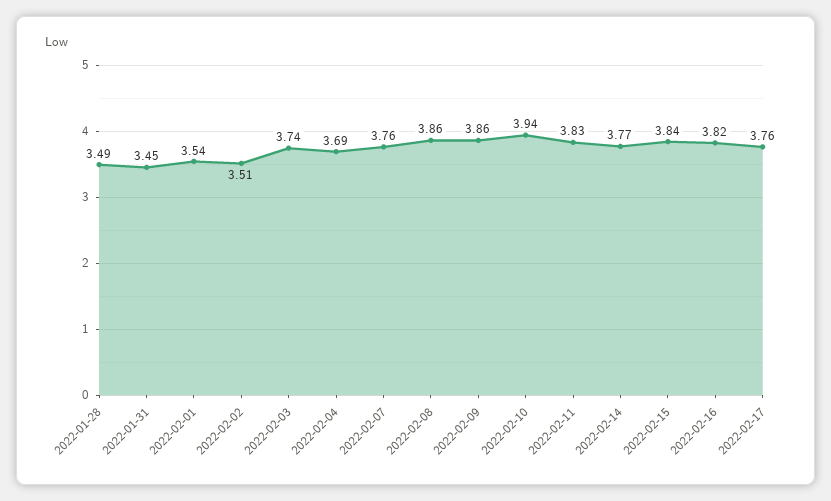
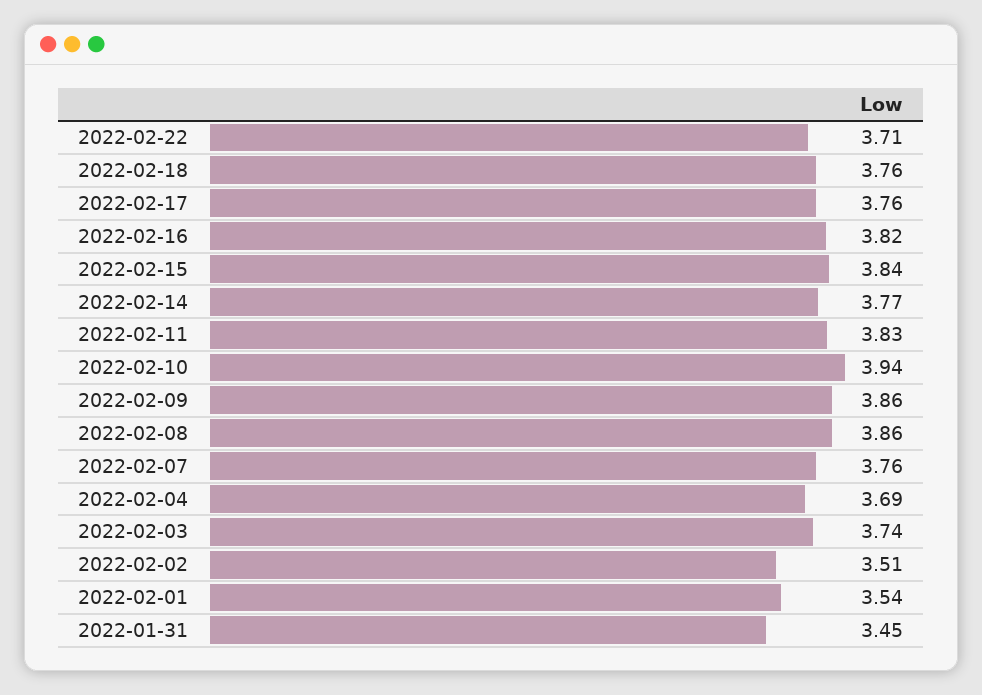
2022-01-28: 3.49 -> none
2022-02-22: none -> 3.71
2022-02-18: none -> 3.76

